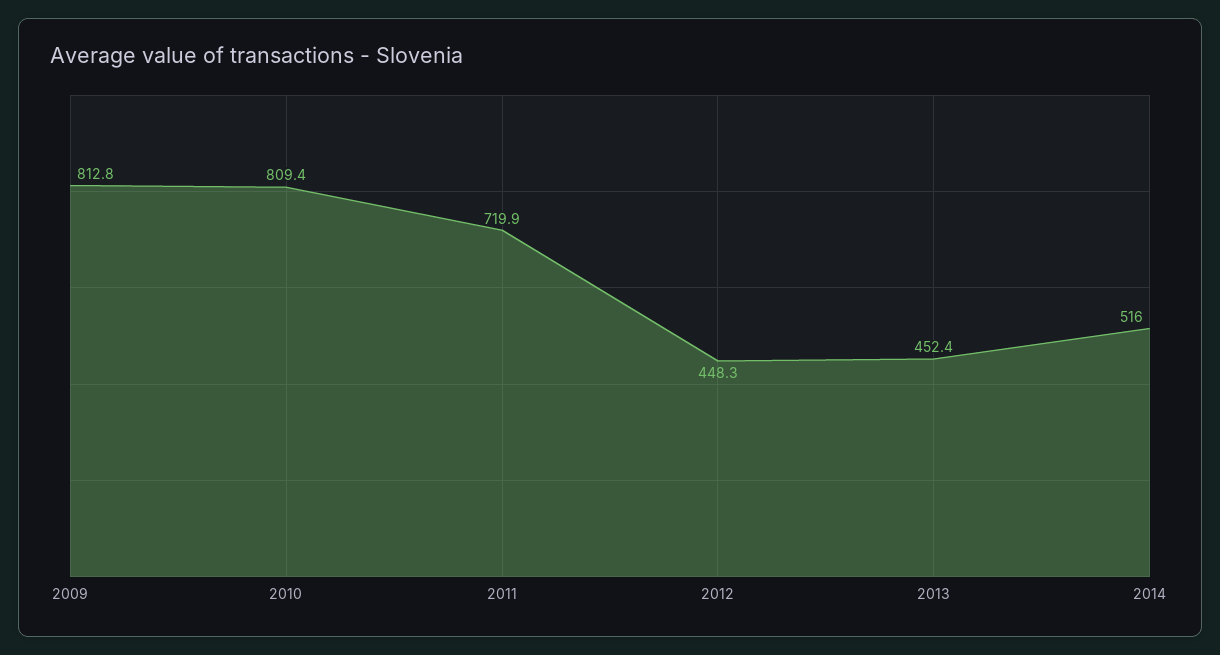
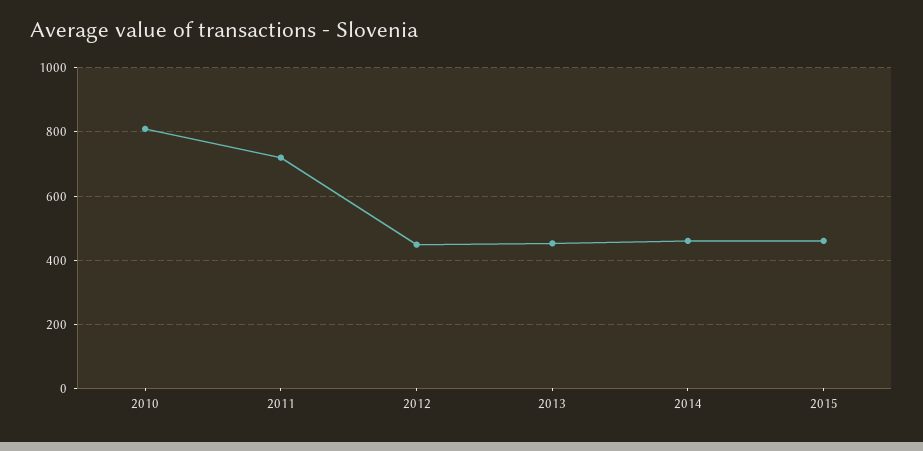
2009: 812.8 -> none
2014: 516 -> 460
2015: none -> 460

